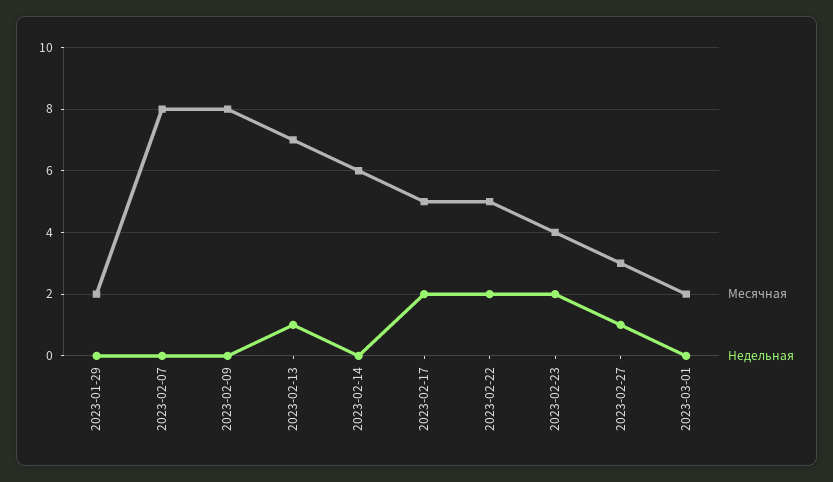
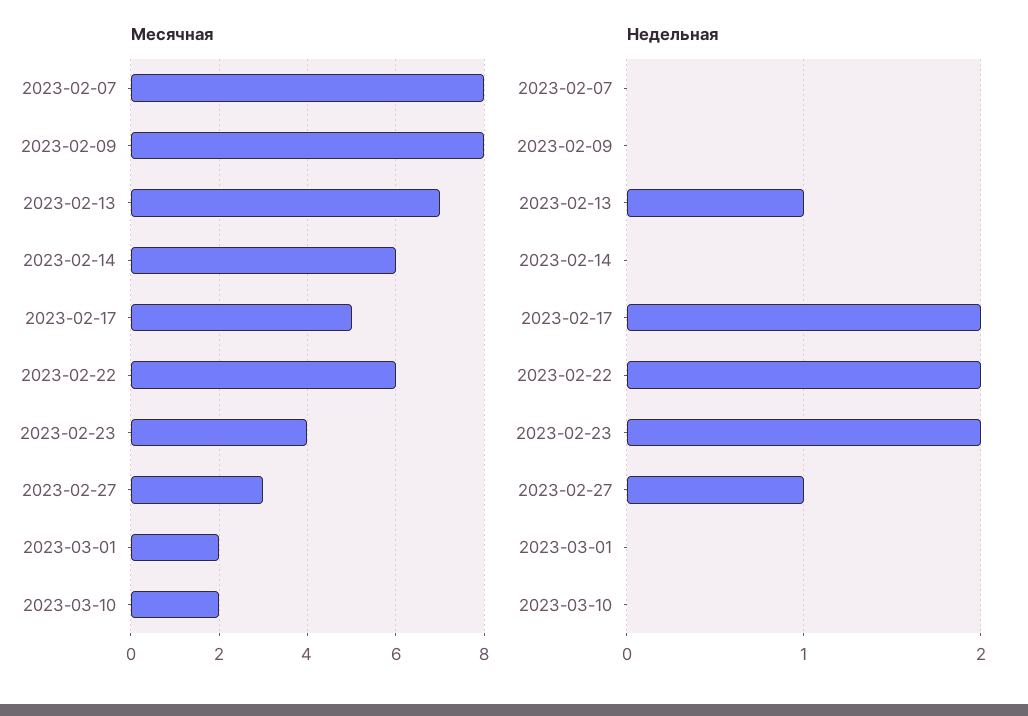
Месячная, 2023-01-29: 2 -> none
Недельная, 2023-01-29: 0 -> none
Месячная, 2023-02-22: 5 -> 6
Месячная, 2023-03-10: none -> 2
Недельная, 2023-03-10: none -> 0

